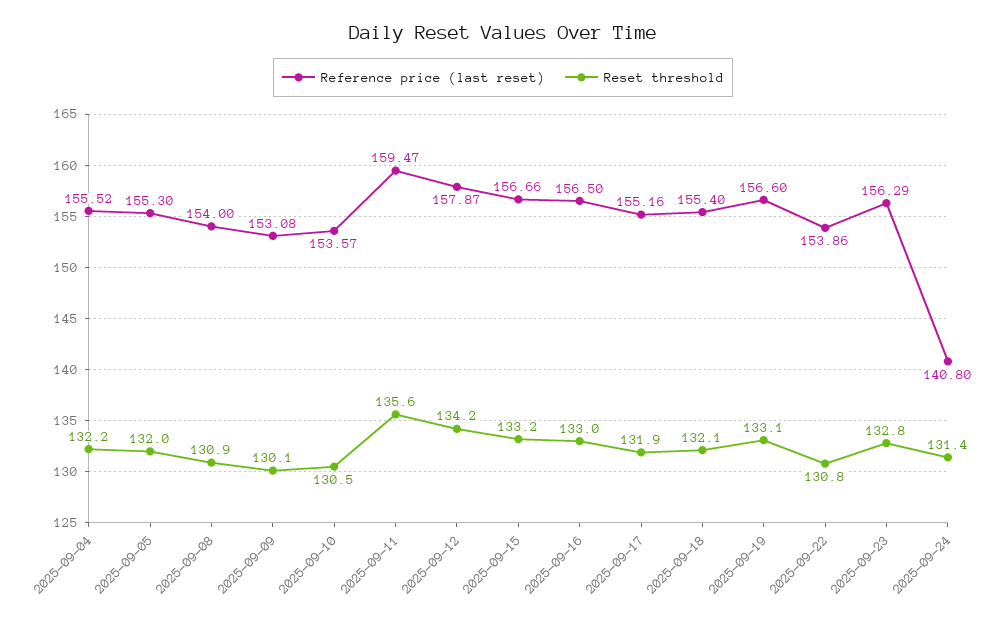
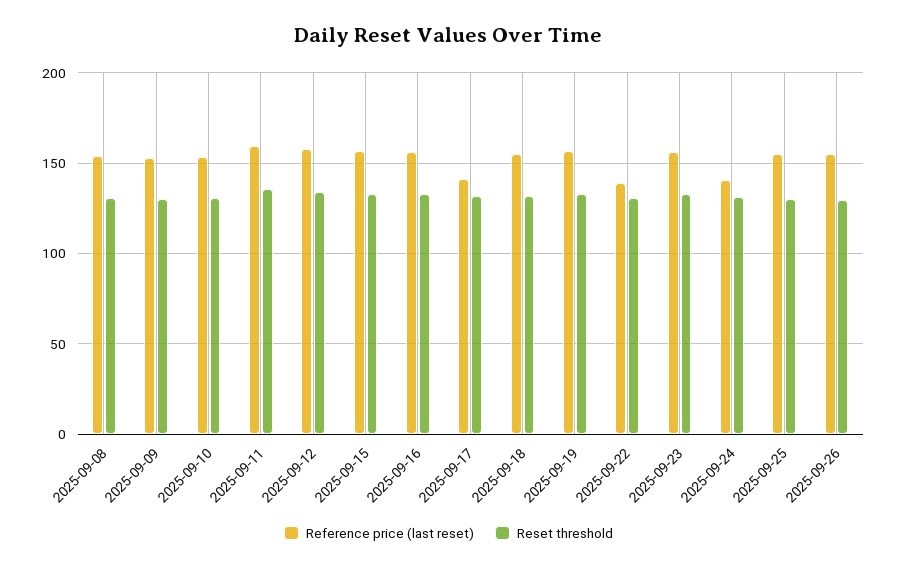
Reference price (last reset), 2025-09-04: 155.52 -> none
Reset threshold, 2025-09-04: 132.2 -> none
Reference price (last reset), 2025-09-05: 155.3 -> none
Reset threshold, 2025-09-05: 132 -> none
Reference price (last reset), 2025-09-17: 155.16 -> 140
Reference price (last reset), 2025-09-22: 153.86 -> 140
Reference price (last reset), 2025-09-25: none -> 155
Reset threshold, 2025-09-25: none -> 130
Reference price (last reset), 2025-09-26: none -> 155
Reset threshold, 2025-09-26: none -> 130

